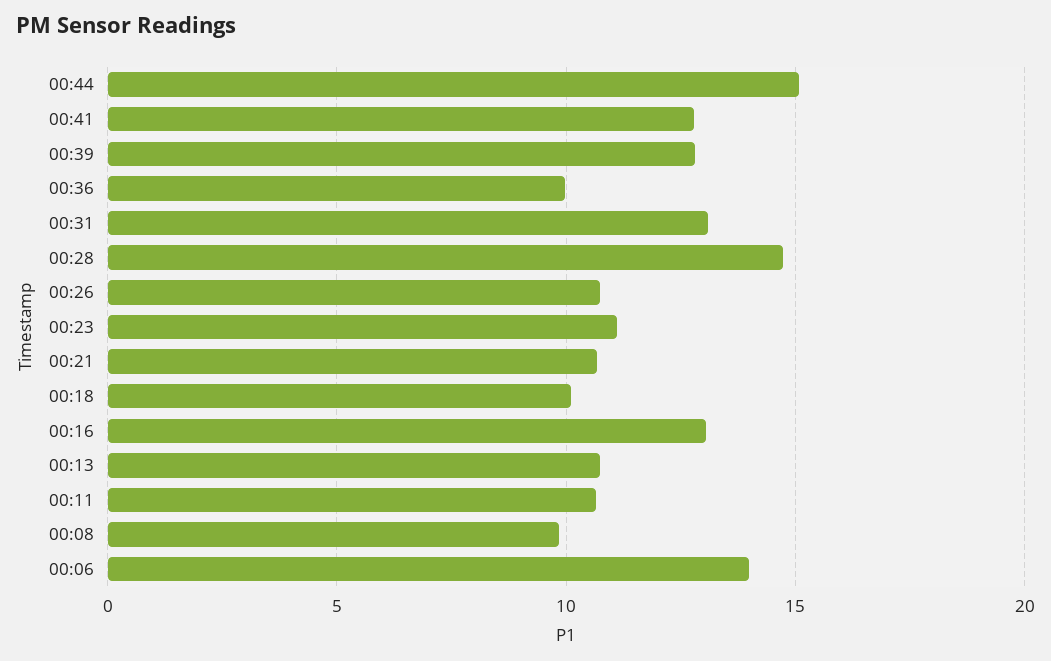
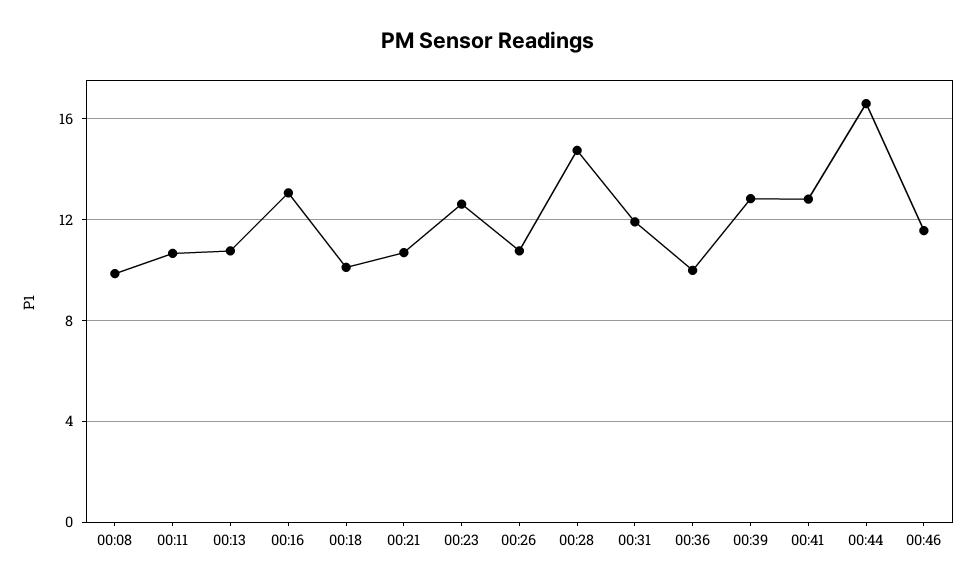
00:44: 15 -> 16.5
00:31: 13 -> 12
00:23: 11 -> 12.5
00:06: 14 -> none
00:46: none -> 11.5

